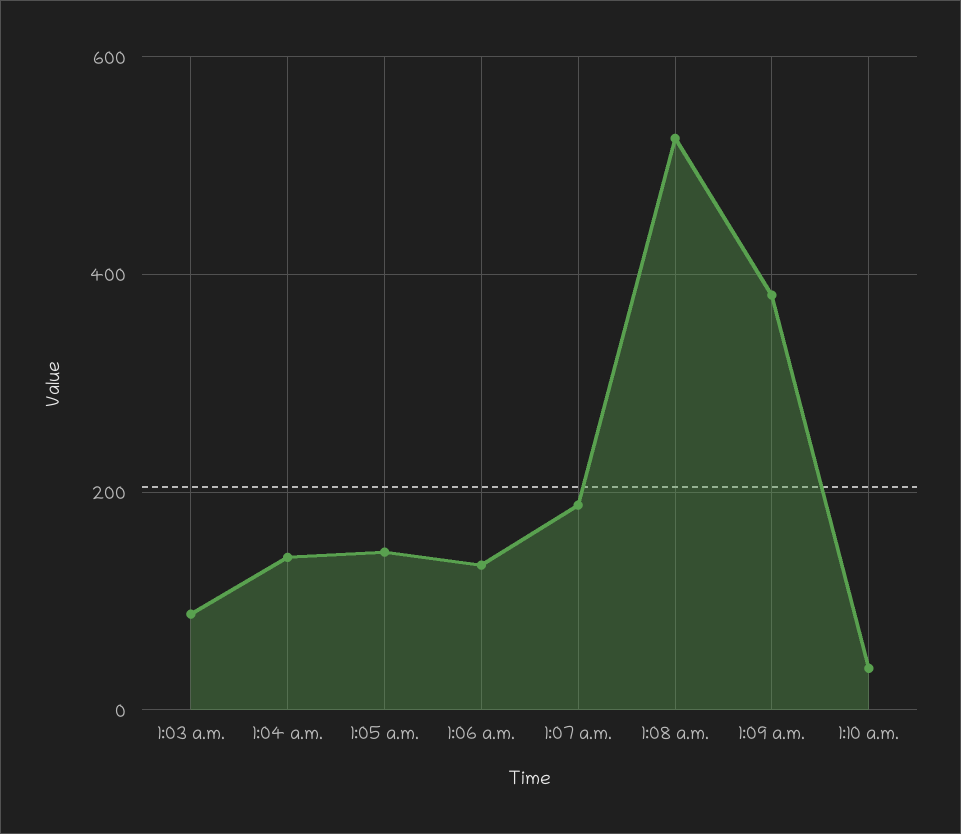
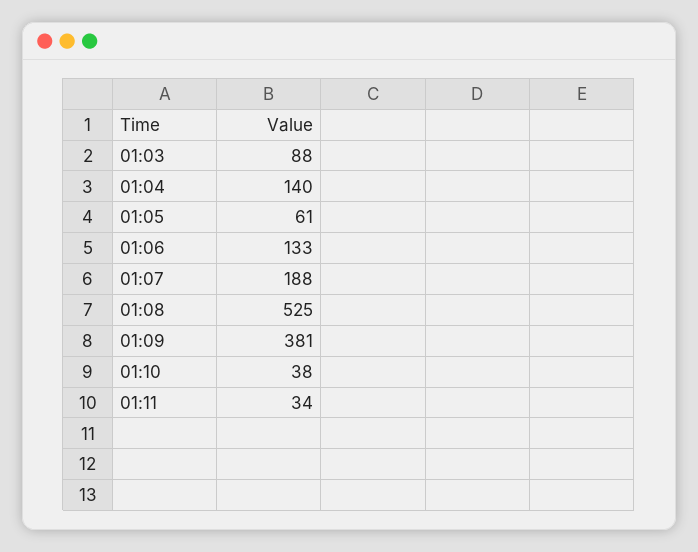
1:05 a.m.: 140 -> 61
01:11: none -> 34

